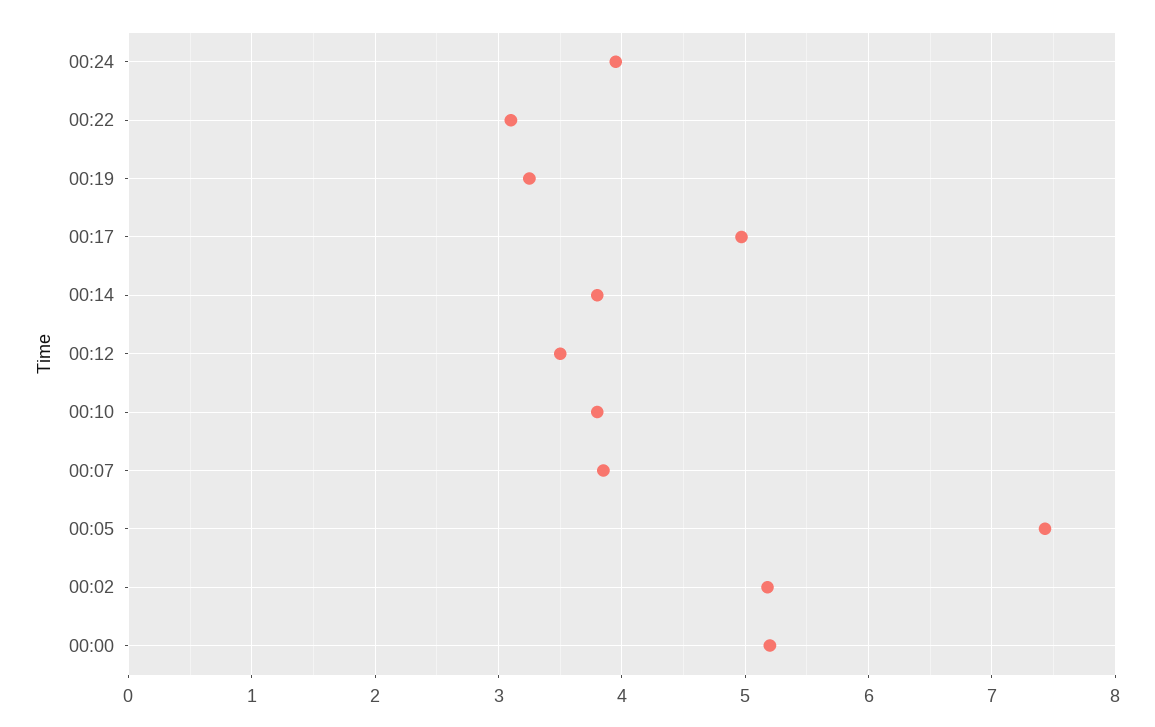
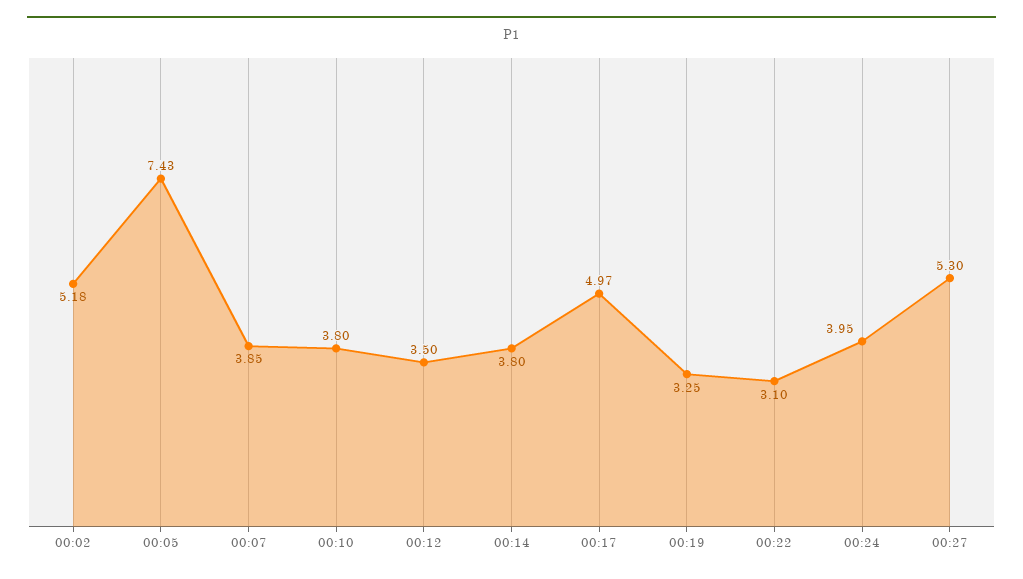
00:00: 5.2 -> none
00:27: none -> 5.3

